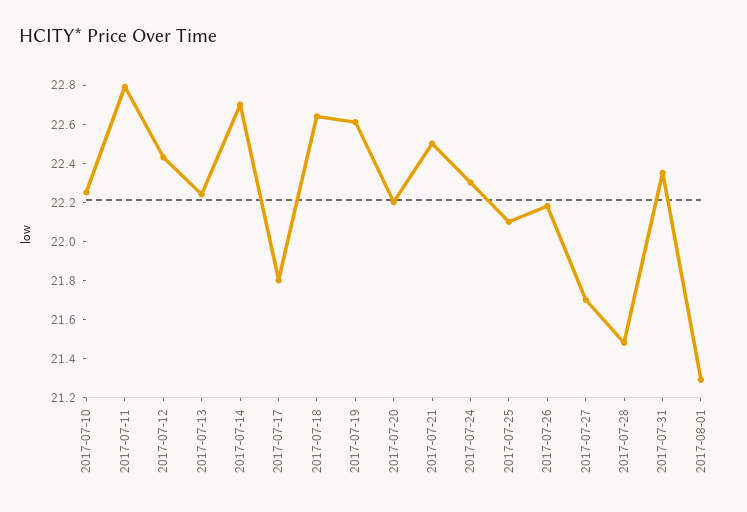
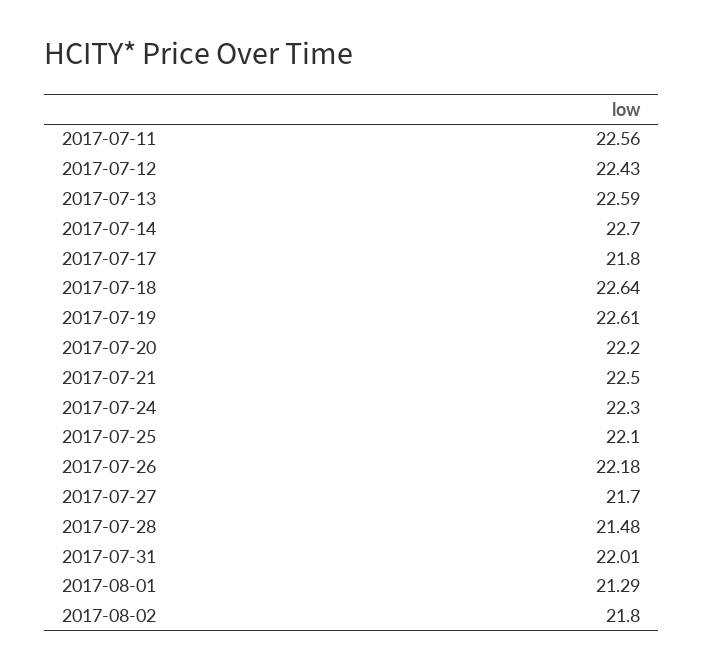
2017-07-10: 22.25 -> none
2017-07-11: 22.8 -> 22.56
2017-07-13: 22.25 -> 22.59
2017-07-31: 22.35 -> 22.01
2017-08-02: none -> 21.8

